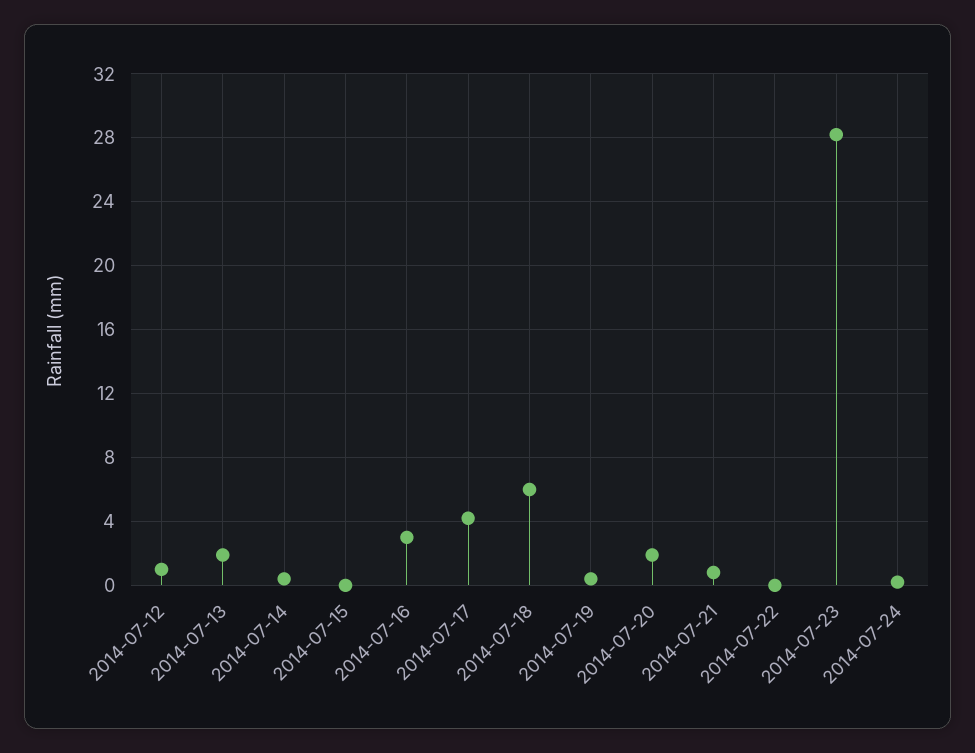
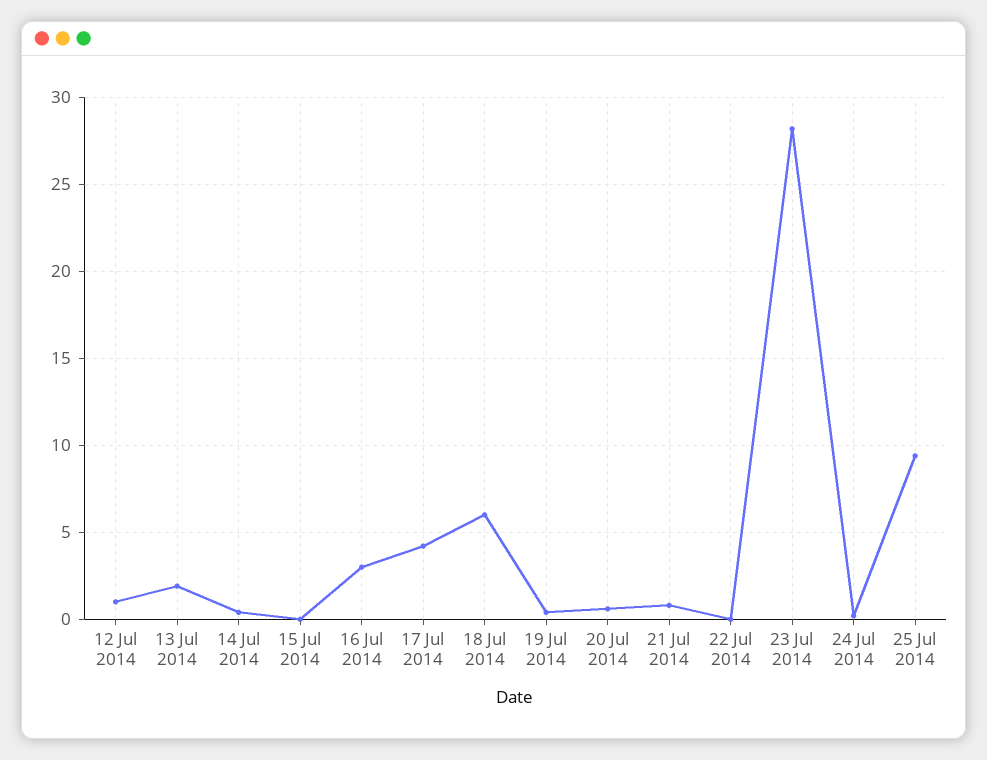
2014-07-20: 2 -> 0.5
25 Jul 2014: none -> 9.5

